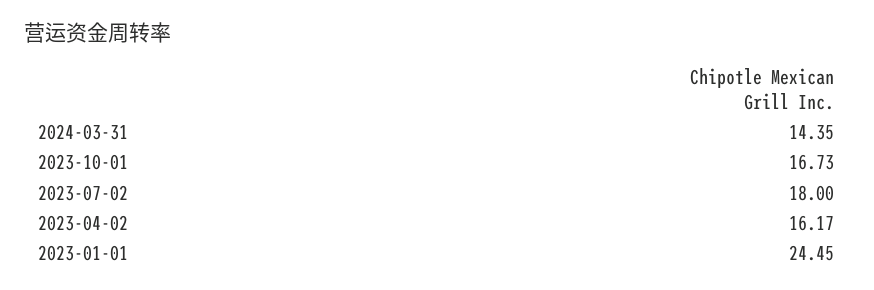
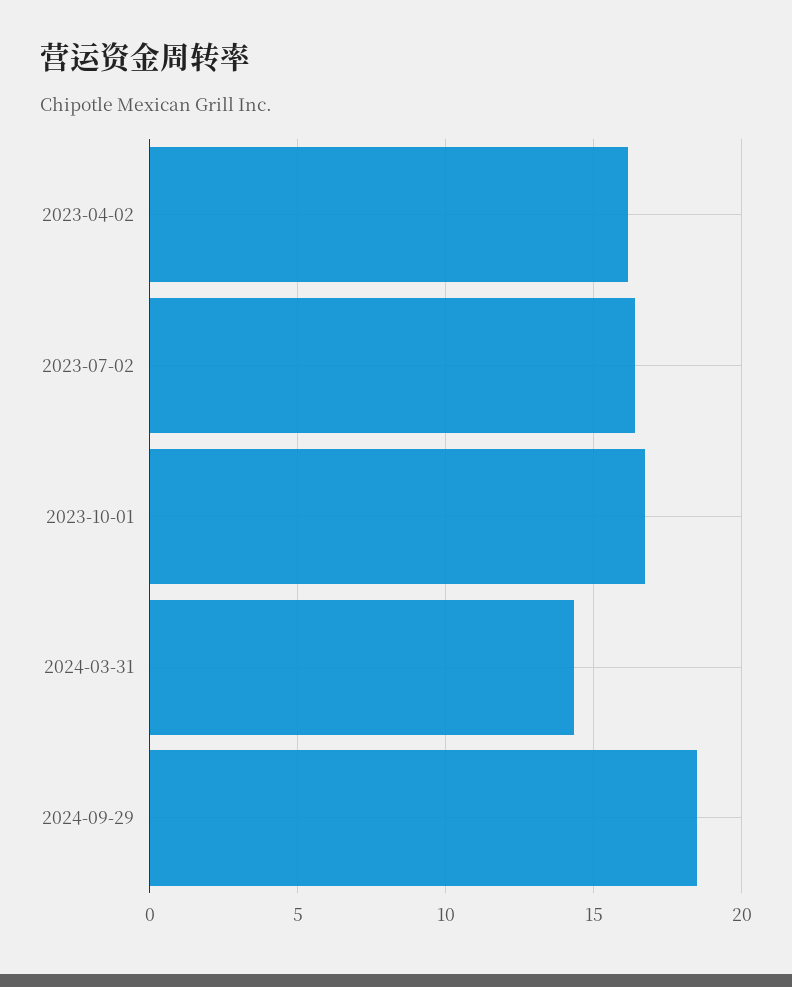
2023-07-02: 18 -> 16.5
2023-01-01: 24.45 -> none
2024-09-29: none -> 18.5

